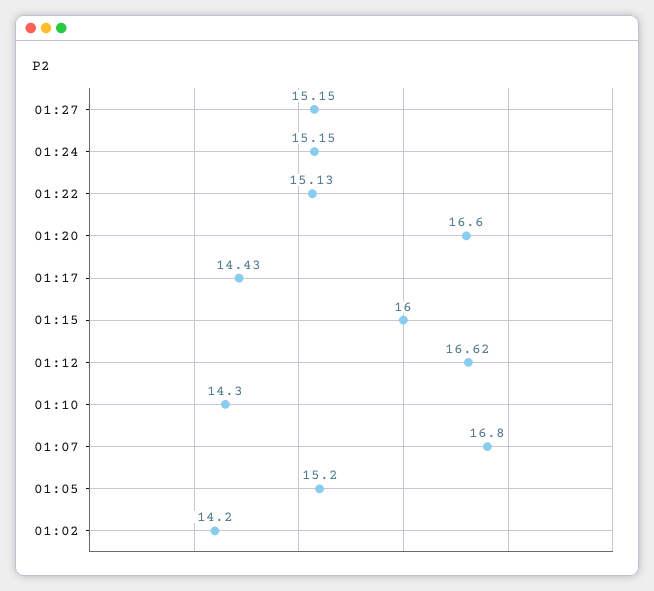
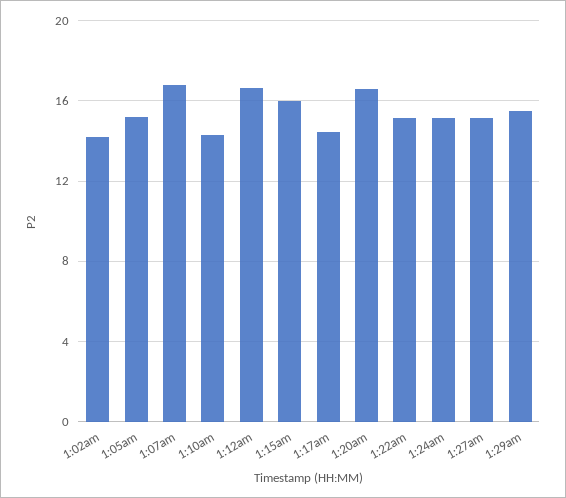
1:29am: none -> 15.5

